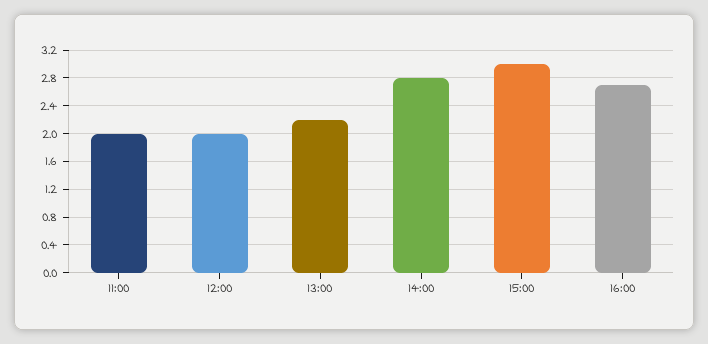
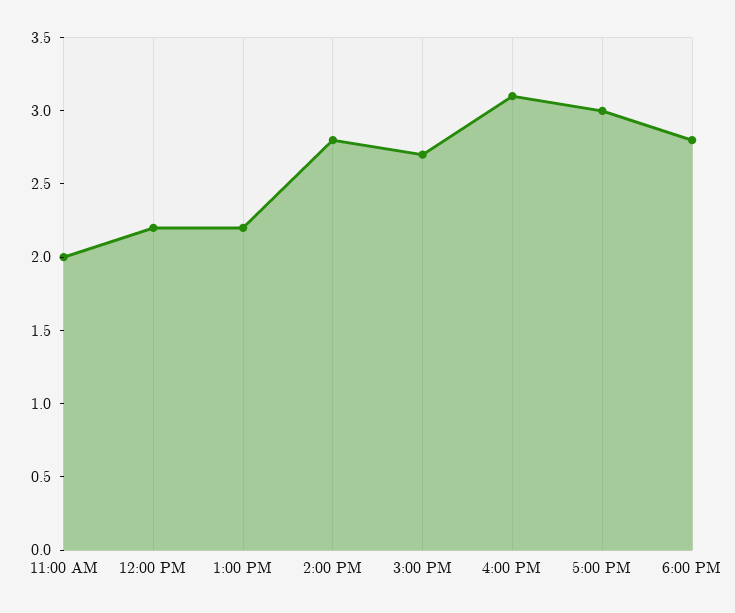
12:00: 2 -> 2.2
15:00: 3 -> 2.7
16:00: 2.7 -> 3.1
5:00 PM: none -> 3
6:00 PM: none -> 2.8

